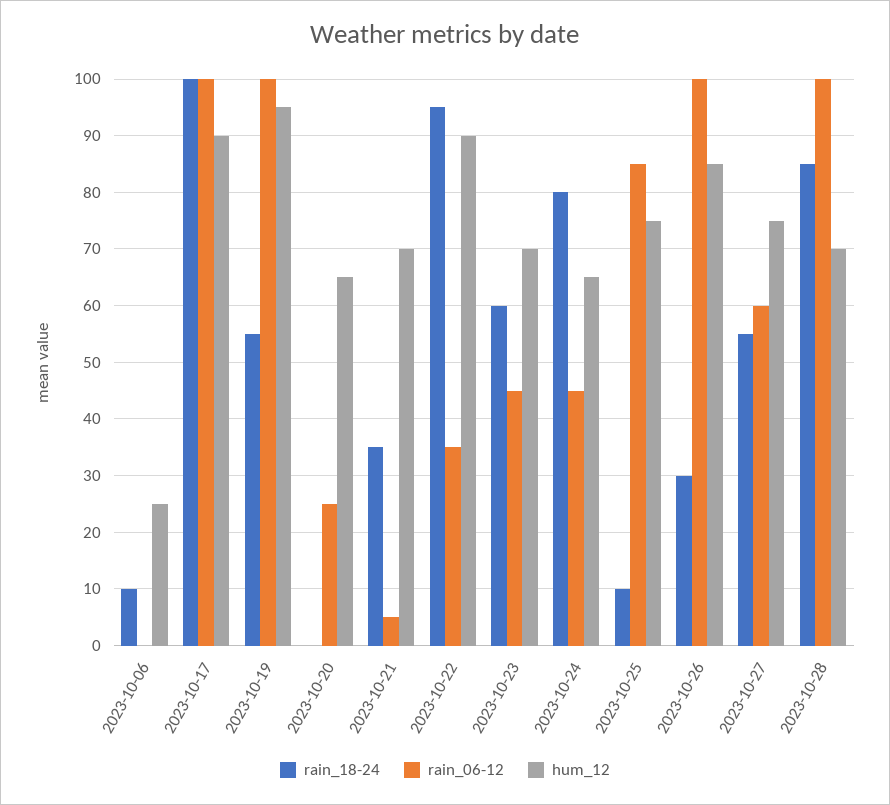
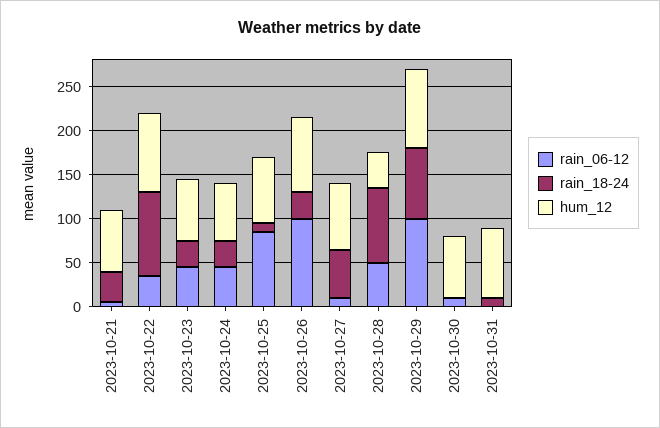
rain_18-24, 2023-10-06: 10 -> none
rain_06-12, 2023-10-06: 0 -> none
hum_12, 2023-10-06: 25 -> none
rain_18-24, 2023-10-17: 100 -> none
rain_06-12, 2023-10-17: 100 -> none
hum_12, 2023-10-17: 90 -> none
rain_18-24, 2023-10-19: 55 -> none
rain_06-12, 2023-10-19: 100 -> none
hum_12, 2023-10-19: 95 -> none
rain_18-24, 2023-10-20: 0 -> none
rain_06-12, 2023-10-20: 25 -> none
hum_12, 2023-10-20: 65 -> none
rain_18-24, 2023-10-23: 60 -> 30
rain_18-24, 2023-10-24: 80 -> 30
rain_06-12, 2023-10-27: 60 -> 10
rain_06-12, 2023-10-28: 100 -> 50
hum_12, 2023-10-28: 70 -> 40
rain_06-12, 2023-10-29: none -> 100
rain_18-24, 2023-10-29: none -> 80
hum_12, 2023-10-29: none -> 90
rain_06-12, 2023-10-30: none -> 10
rain_18-24, 2023-10-30: none -> 0
hum_12, 2023-10-30: none -> 70
rain_06-12, 2023-10-31: none -> 0
rain_18-24, 2023-10-31: none -> 10
hum_12, 2023-10-31: none -> 80

